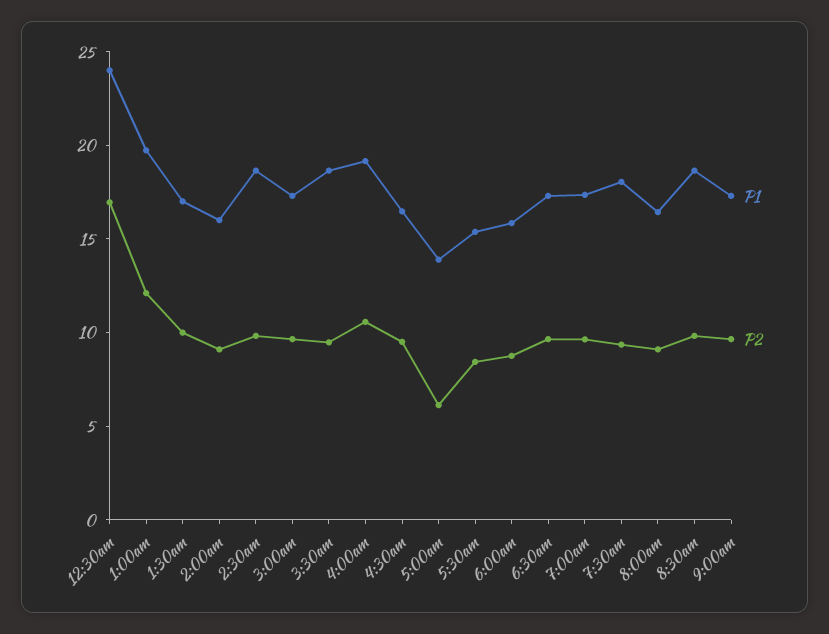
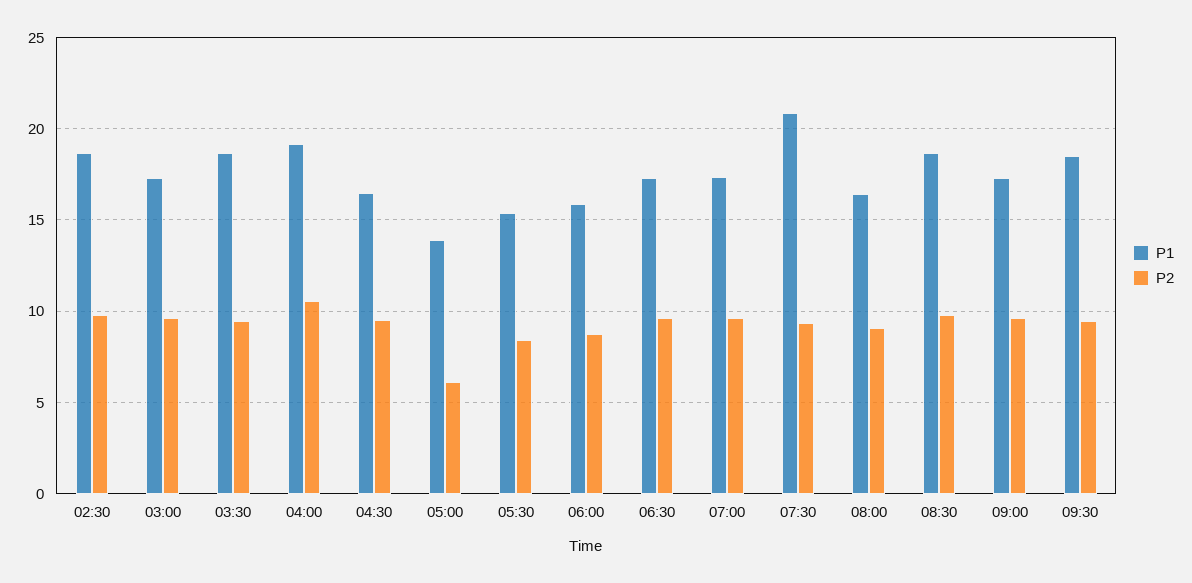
P1, 12:30am: 24 -> none
P2, 12:30am: 17 -> none
P1, 1:00am: 20 -> none
P2, 1:00am: 12 -> none
P1, 1:30am: 17 -> none
P2, 1:30am: 10 -> none
P1, 2:00am: 16 -> none
P2, 2:00am: 9 -> none
P1, 7:30am: 18 -> 21
P1, 09:30: none -> 18.5
P2, 09:30: none -> 9.5

